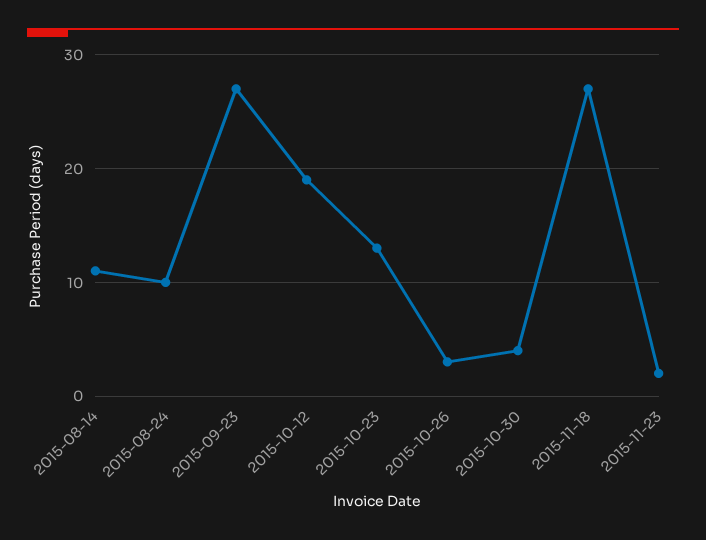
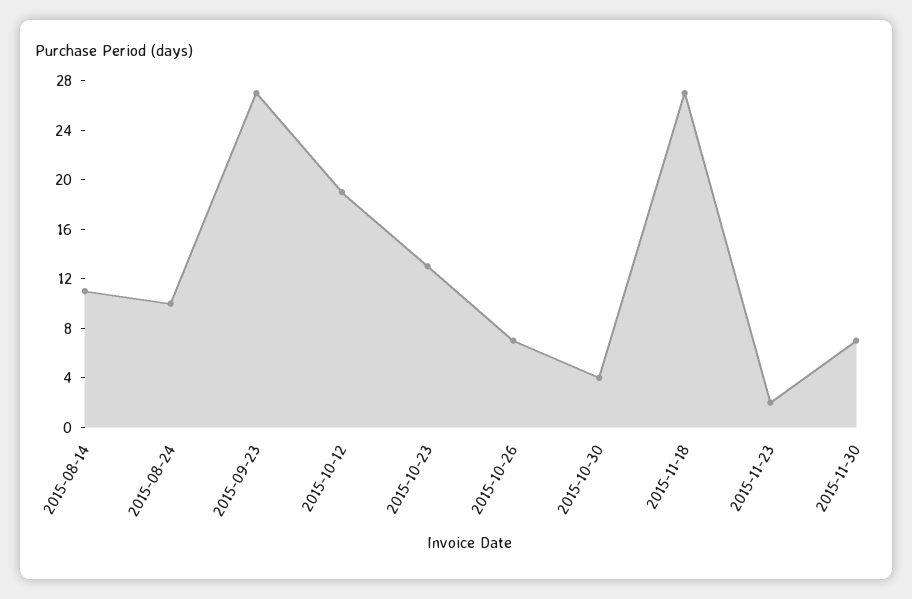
2015-10-26: 3 -> 7
2015-11-30: none -> 7

